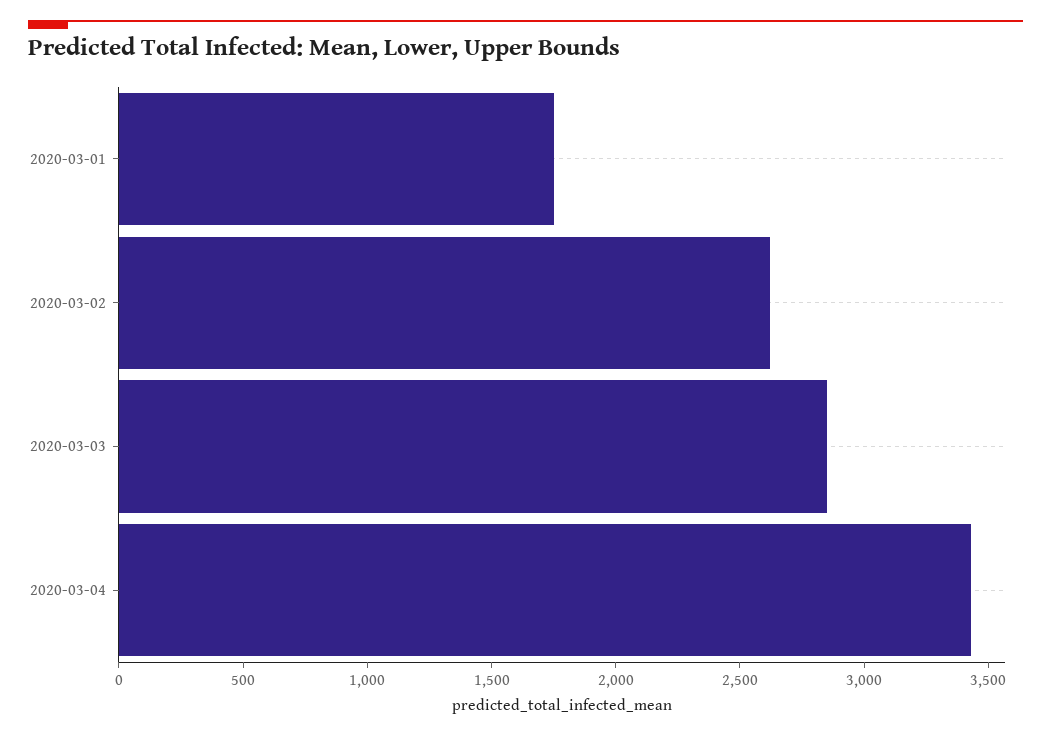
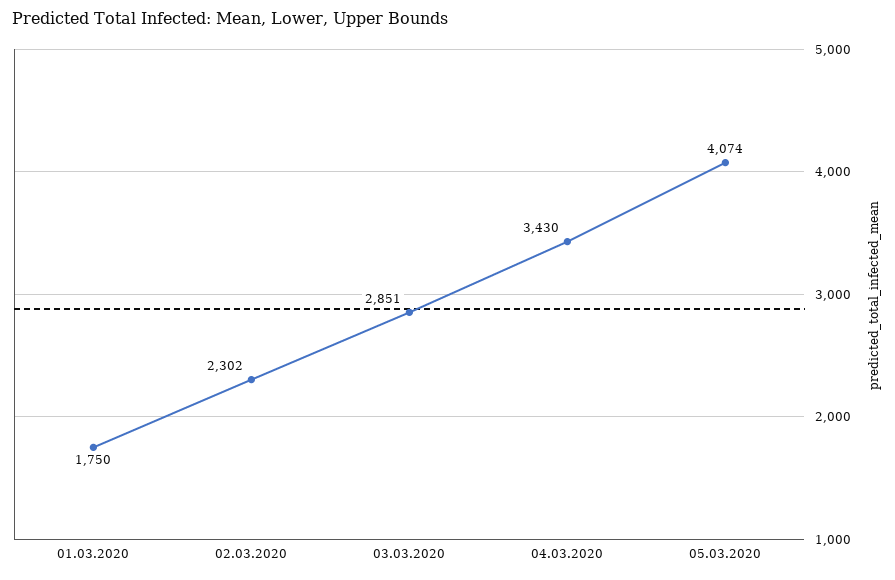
2020-03-02: 2600 -> 2302
05.03.2020: none -> 4074

